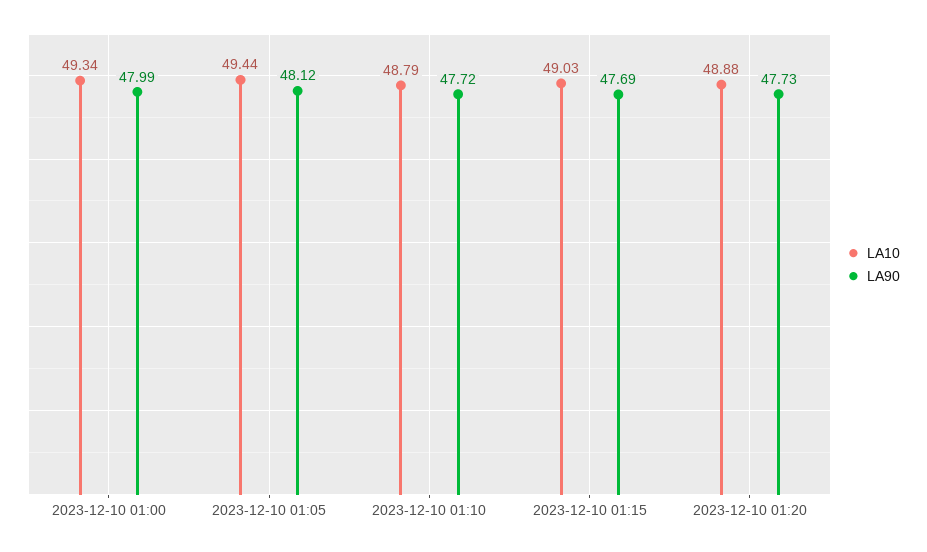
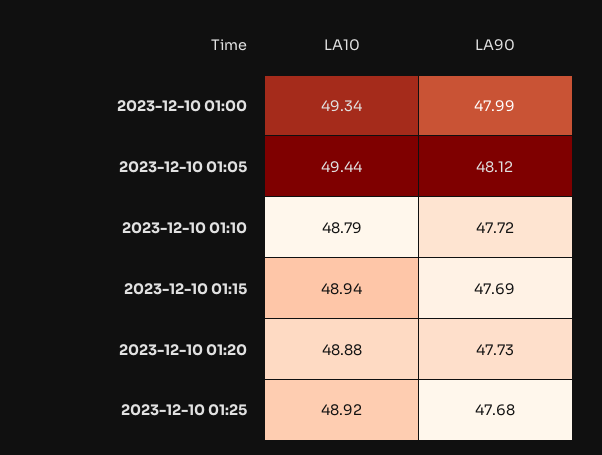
LA10, 2023-12-10 01:15: 49.03 -> 48.94
LA10, 2023-12-10 01:25: none -> 48.92
LA90, 2023-12-10 01:25: none -> 47.68

